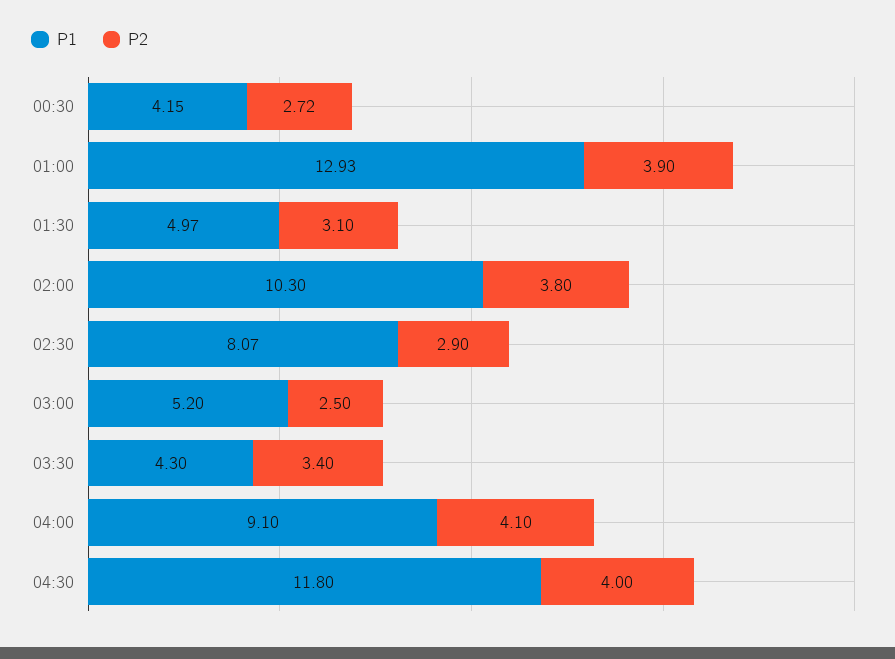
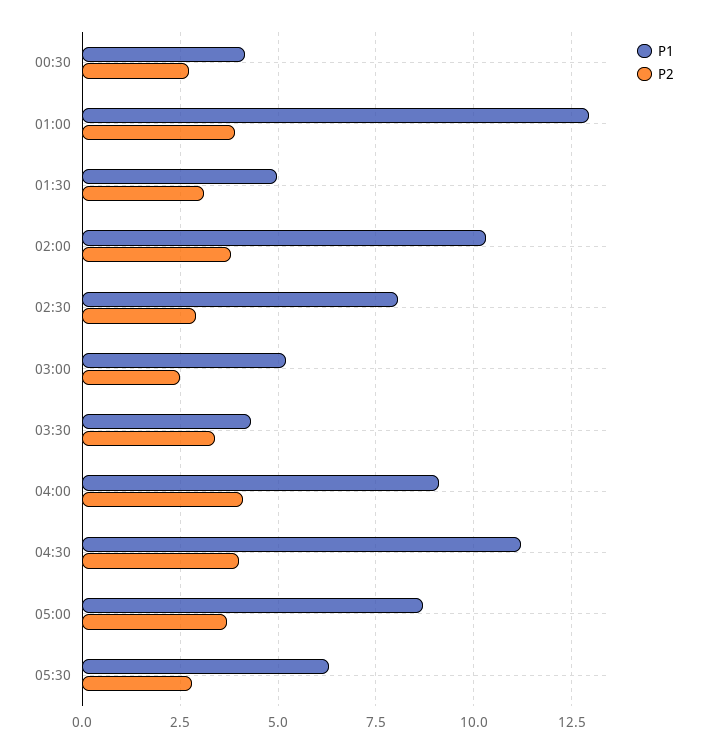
P1, 04:30: 11.8 -> 11.25
P1, 05:00: none -> 8.75
P2, 05:00: none -> 3.75
P1, 05:30: none -> 6.25
P2, 05:30: none -> 2.75

